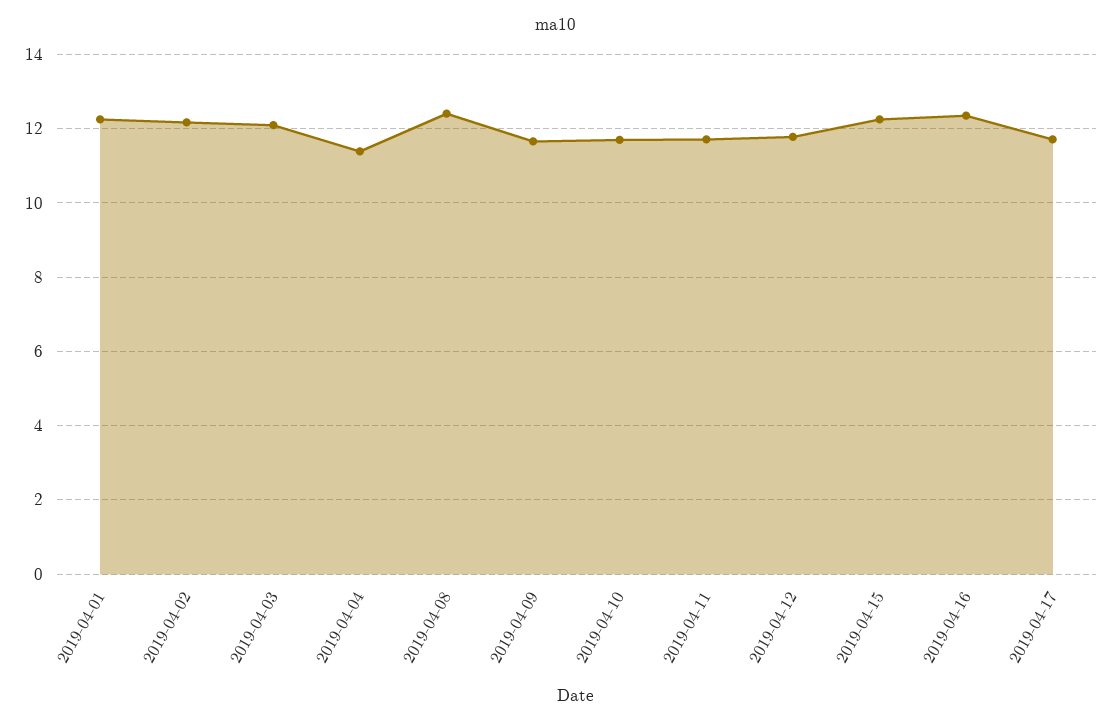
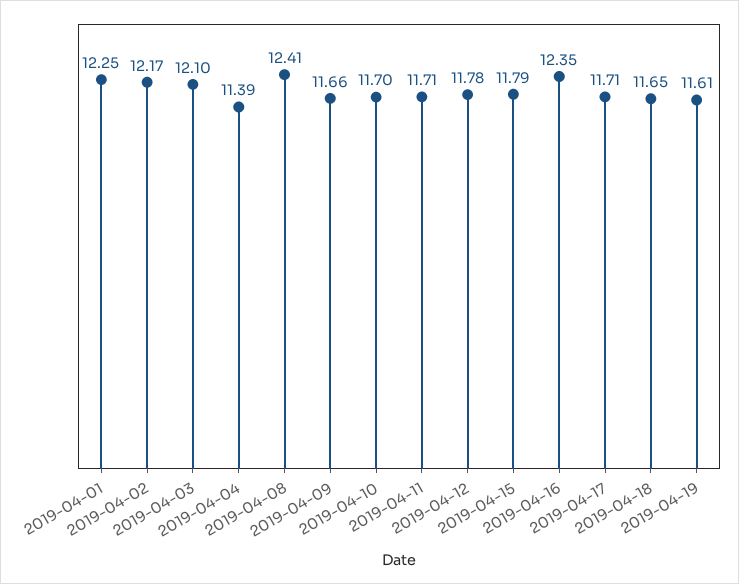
2019-04-15: 12.2 -> 11.79
2019-04-18: none -> 11.65
2019-04-19: none -> 11.61

